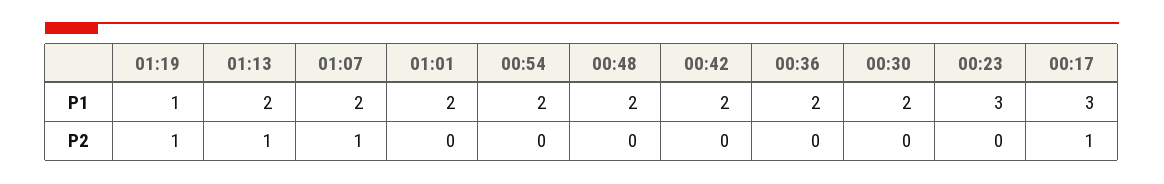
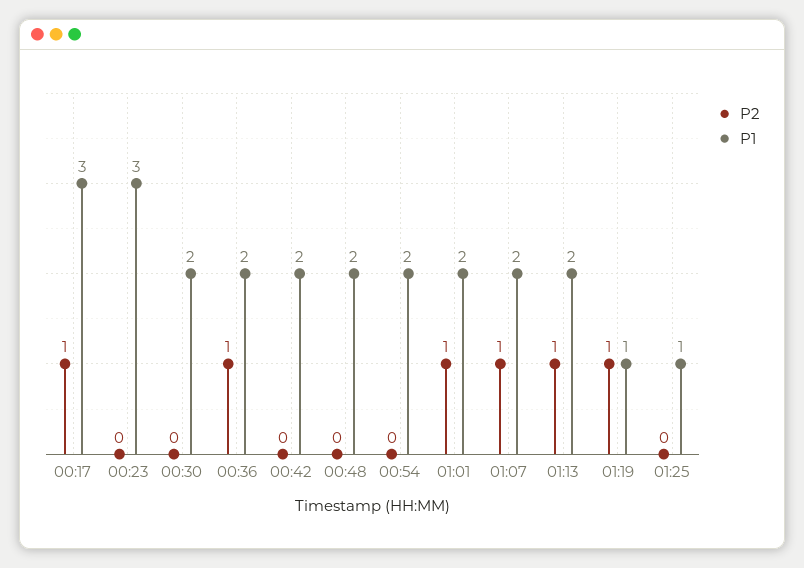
P2, 01:01: 0 -> 1
P2, 00:36: 0 -> 1
P2, 01:25: none -> 0
P1, 01:25: none -> 1

